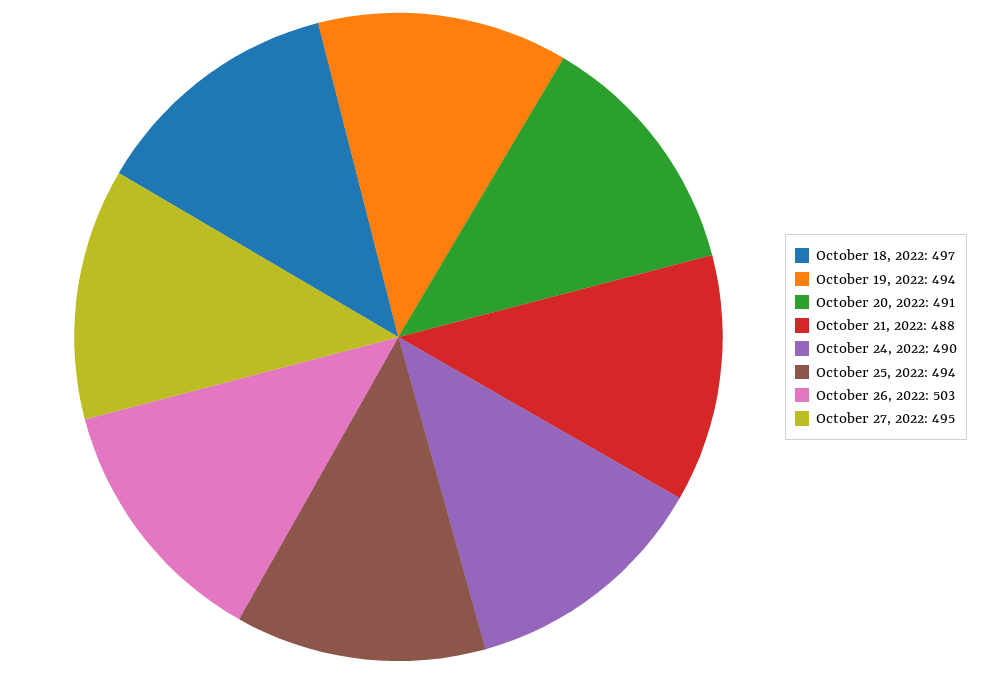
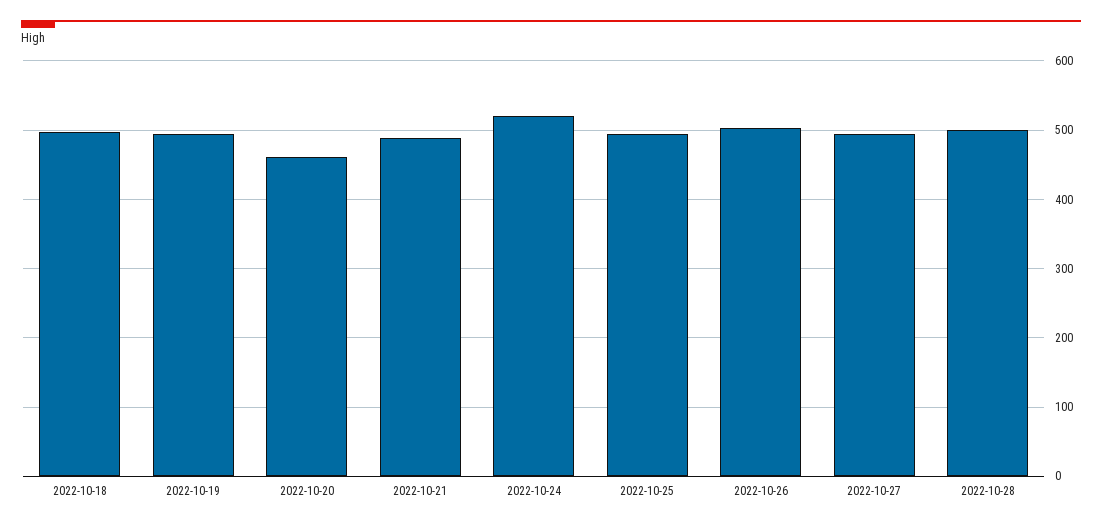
October 20, 2022: 491 -> 460
October 24, 2022: 490 -> 520
2022-10-28: none -> 500

